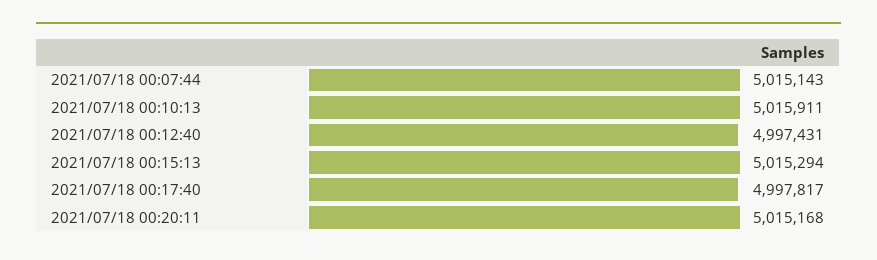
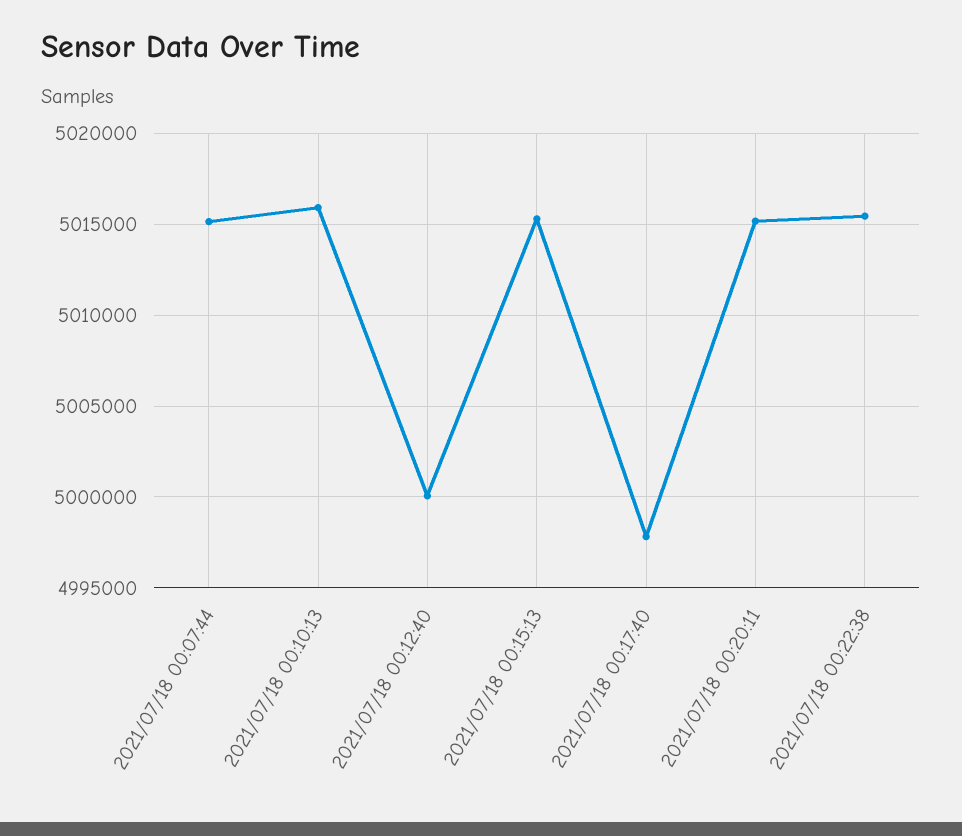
2021/07/18 00:12:40: 4997431 -> 5000000
2021/07/18 00:22:38: none -> 5015500

